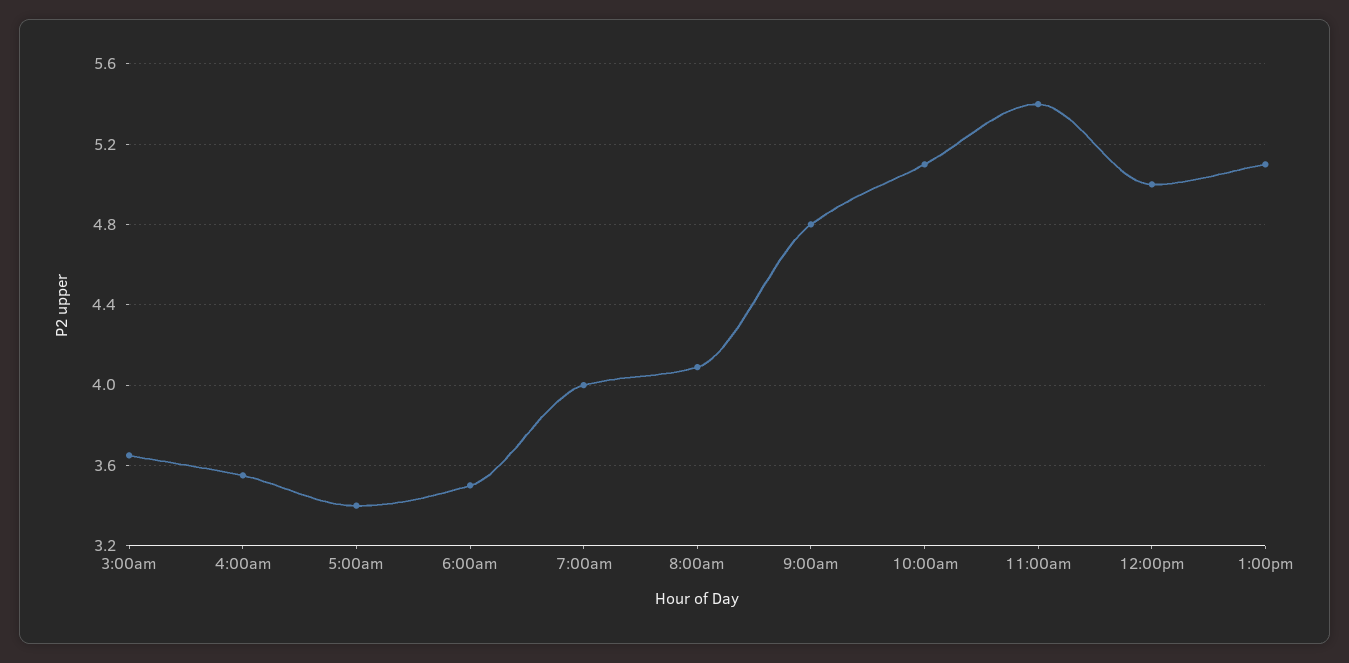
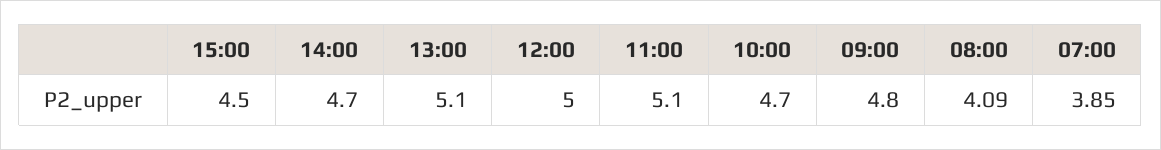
3:00am: 3.65 -> none
4:00am: 3.55 -> none
5:00am: 3.4 -> none
6:00am: 3.5 -> none
7:00am: 4 -> 3.85
10:00am: 5.1 -> 4.7
11:00am: 5.4 -> 5.1
15:00: none -> 4.5
14:00: none -> 4.7

